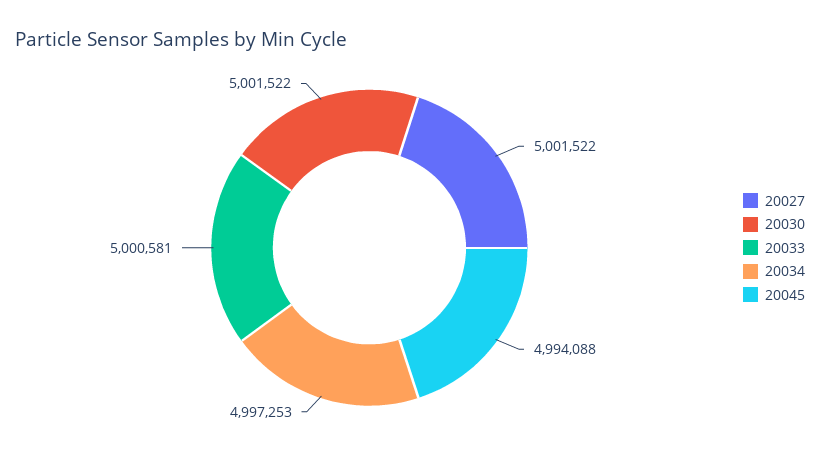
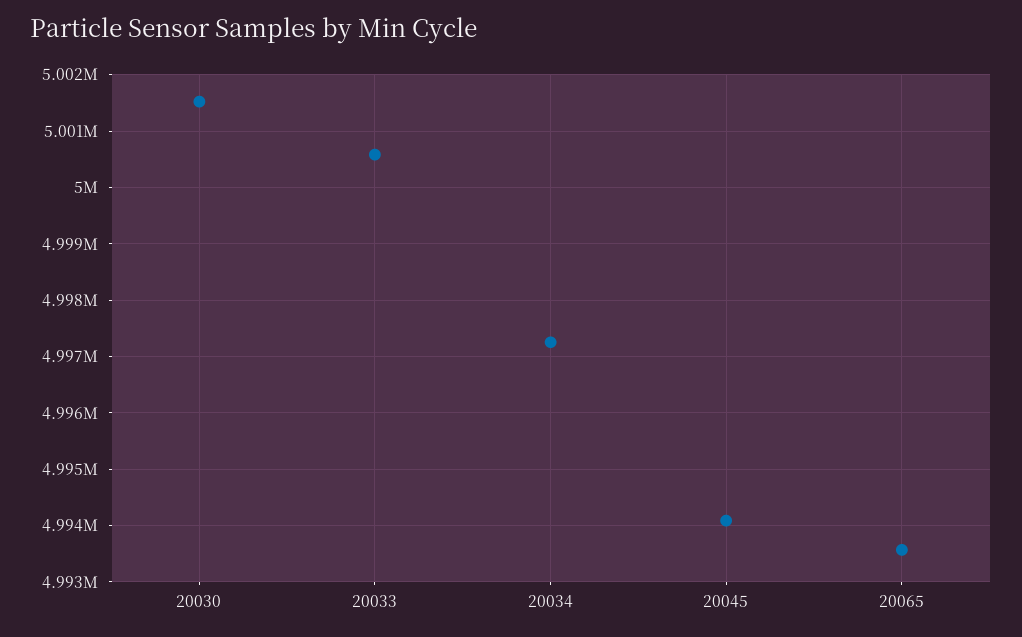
20027: 5001522 -> none
20065: none -> 4993600

